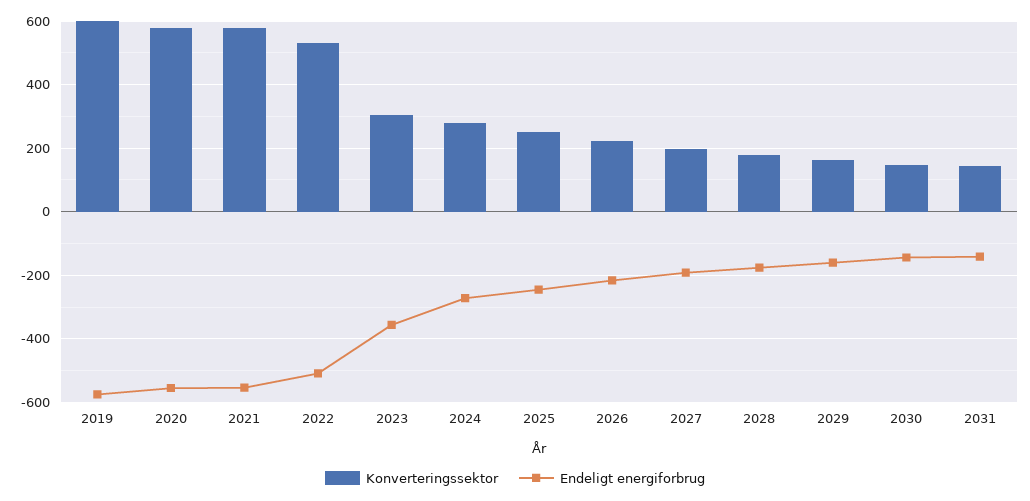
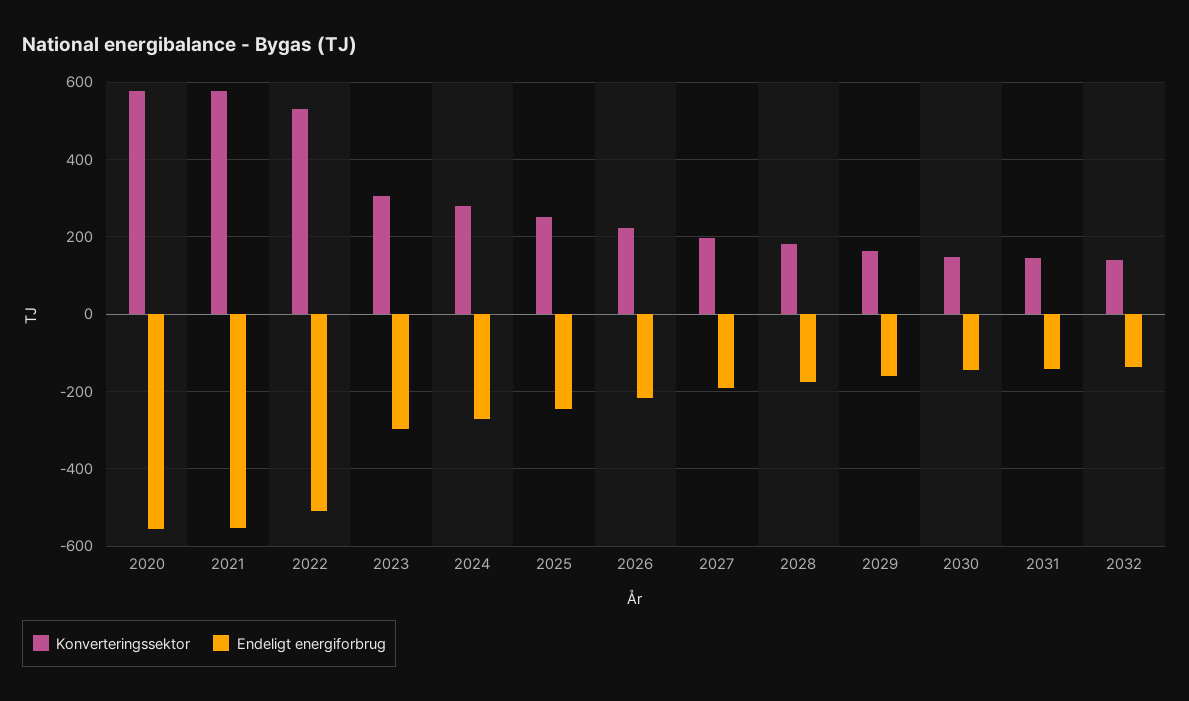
Konverteringssektor, 2019: 600 -> none
Endeligt energiforbrug, 2019: -580 -> none
Endeligt energiforbrug, 2023: -360 -> -300
Konverteringssektor, 2032: none -> 140
Endeligt energiforbrug, 2032: none -> -140

